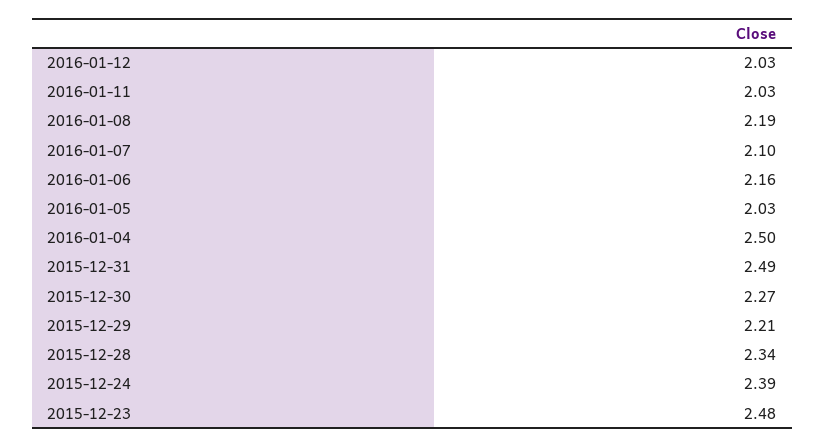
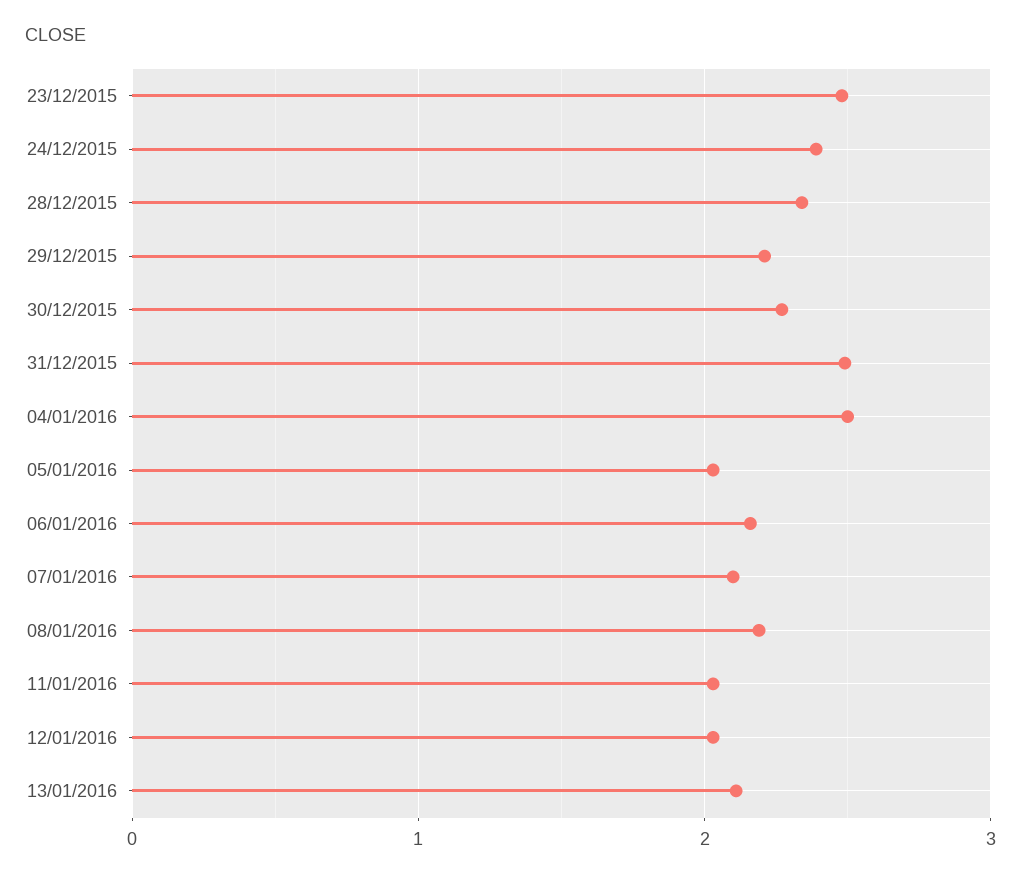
13/01/2016: none -> 2.1

